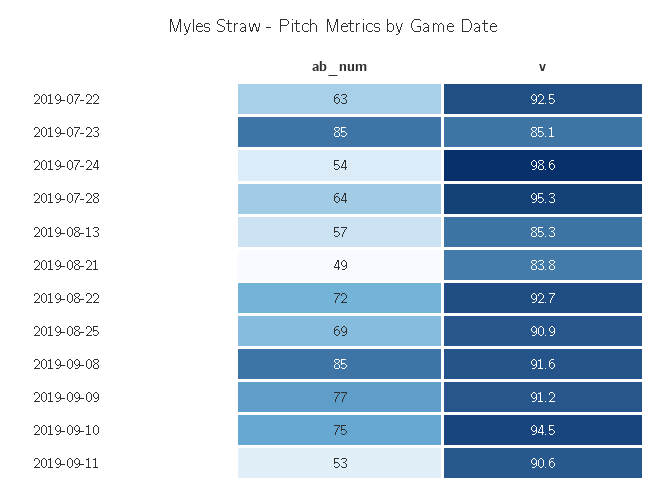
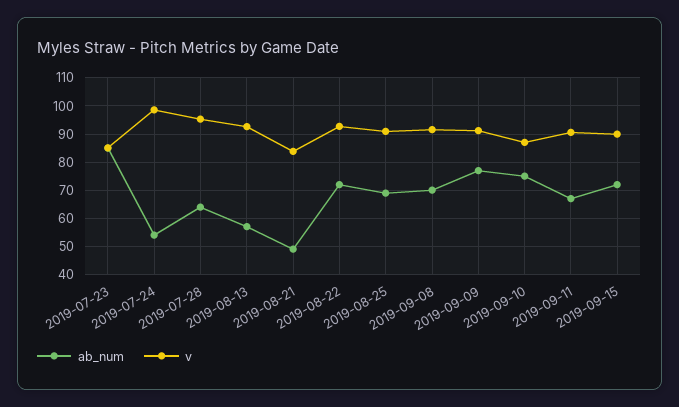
ab_num, 2019-07-22: 63 -> none
v, 2019-07-22: 92.5 -> none
v, 2019-08-13: 85.3 -> 92.5
ab_num, 2019-09-08: 85 -> 70
v, 2019-09-10: 94.5 -> 87.5
ab_num, 2019-09-11: 53 -> 67.5
ab_num, 2019-09-15: none -> 72.5
v, 2019-09-15: none -> 90

